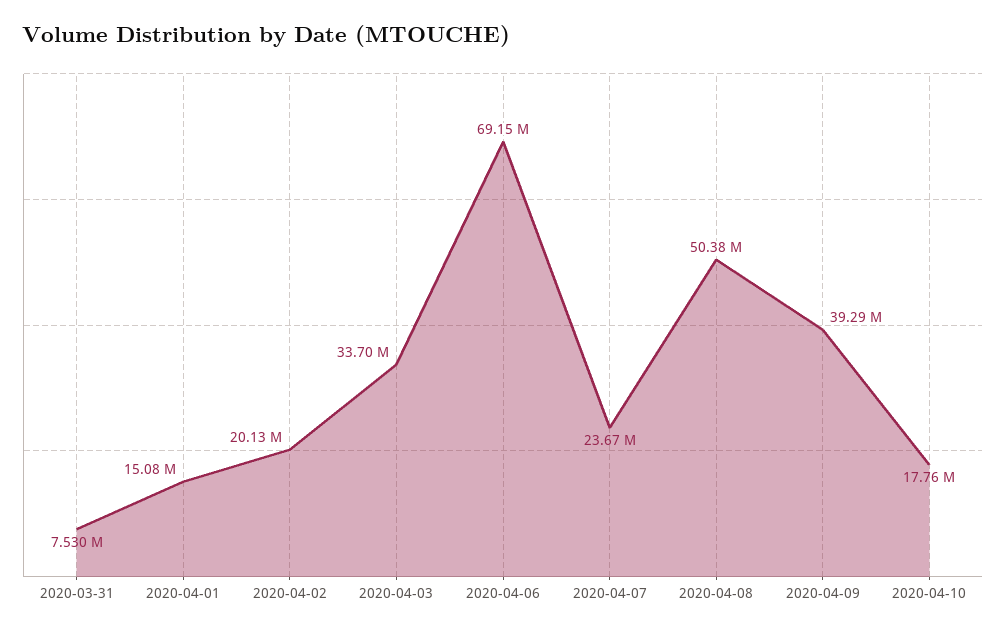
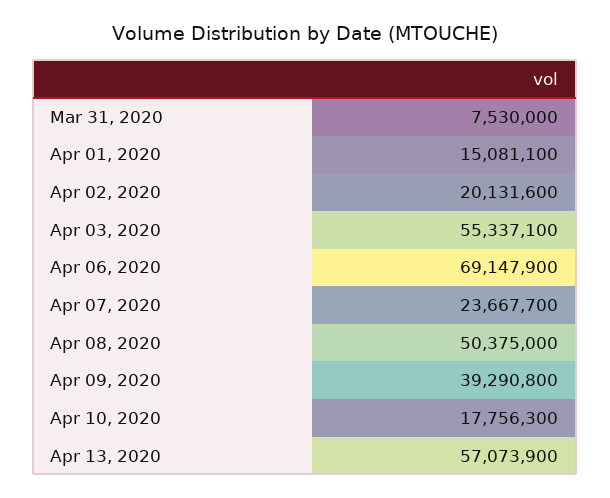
2020-04-03: 33700000 -> 55337100
Apr 13, 2020: none -> 57073900

